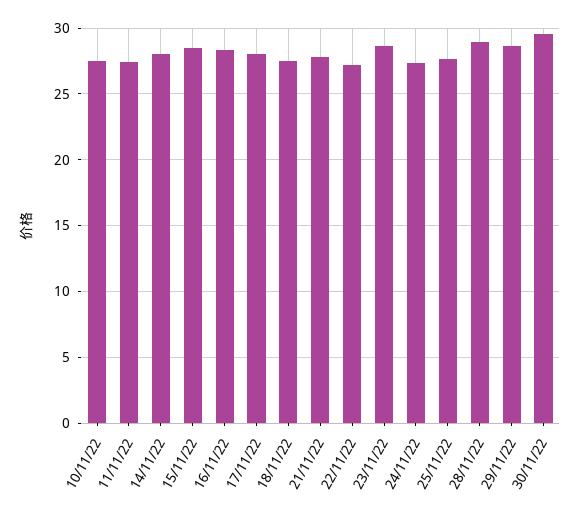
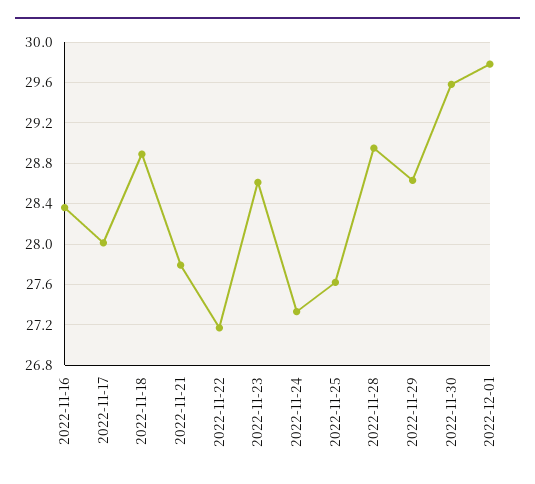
10/11/22: 27.5 -> none
11/11/22: 27.5 -> none
14/11/22: 28 -> none
15/11/22: 28.5 -> none
18/11/22: 27.5 -> 28.9
2022-12-01: none -> 29.8

